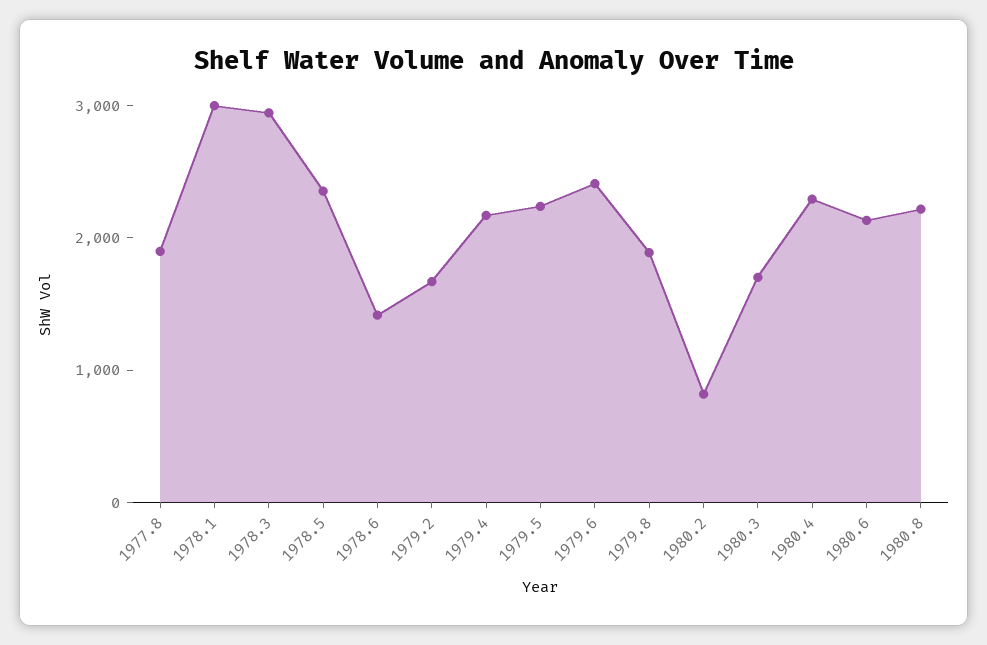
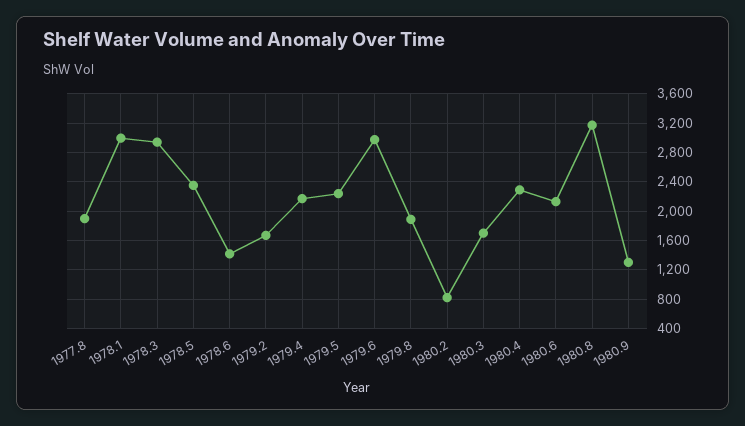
1979.6: 2400 -> 3000
1980.8: 2200 -> 3200
1980.9: none -> 1300

